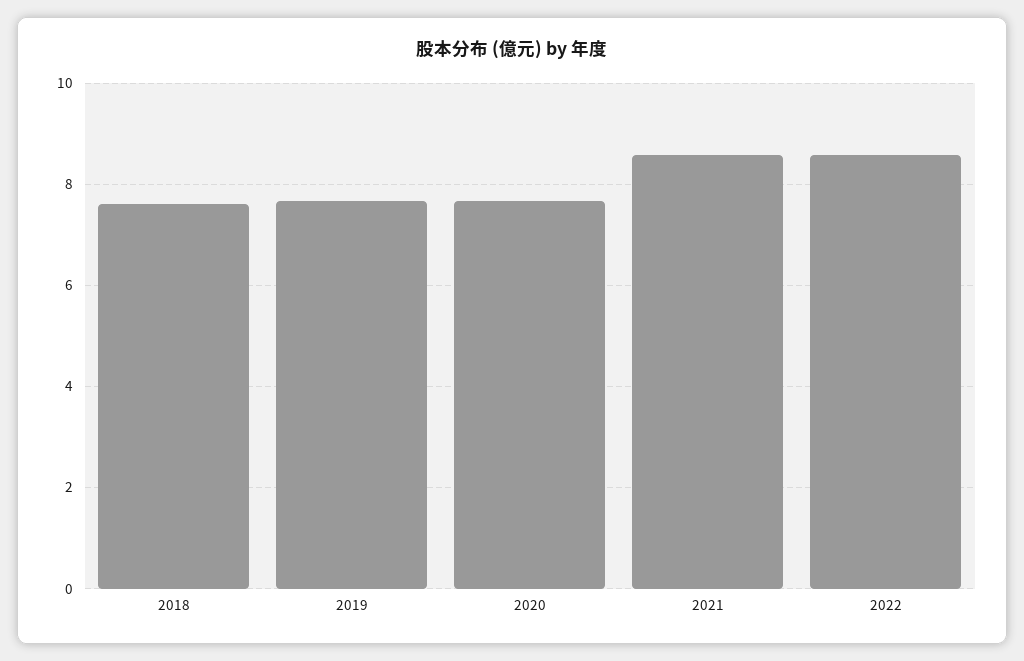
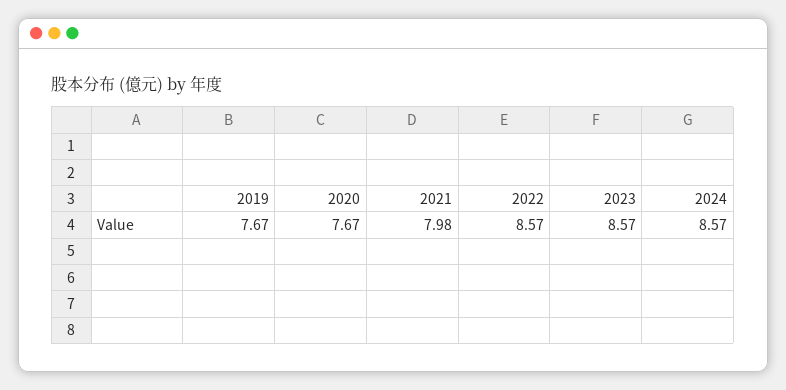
2018: 7.6 -> none
2021: 8.6 -> 7.98
2023: none -> 8.57
2024: none -> 8.57

